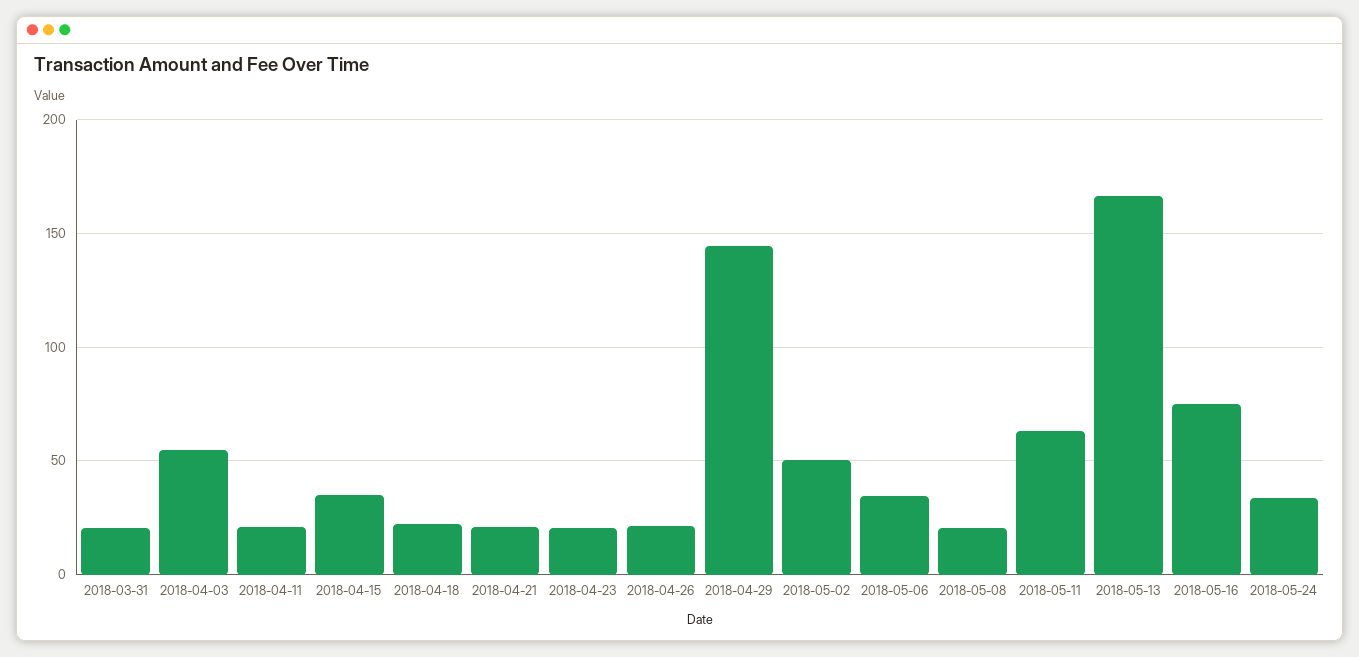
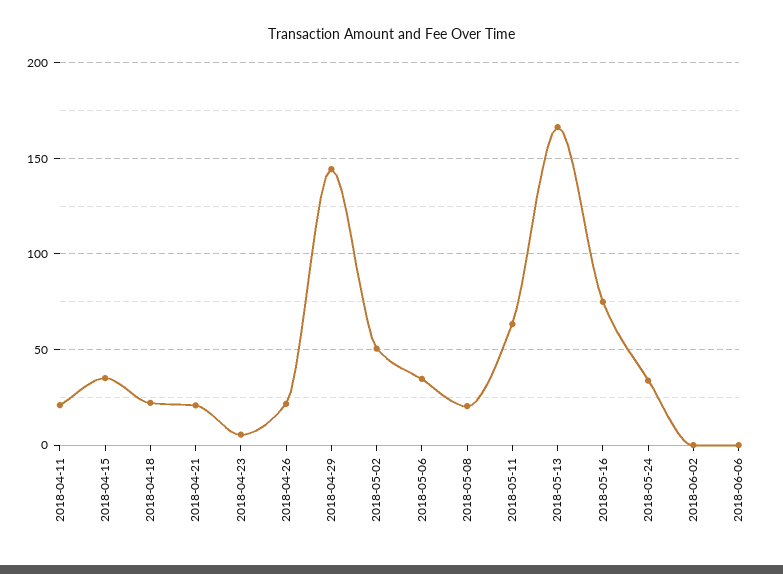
2018-03-31: 20 -> none
2018-04-03: 55 -> none
2018-04-23: 20 -> 5
2018-06-02: none -> 0
2018-06-06: none -> 0

